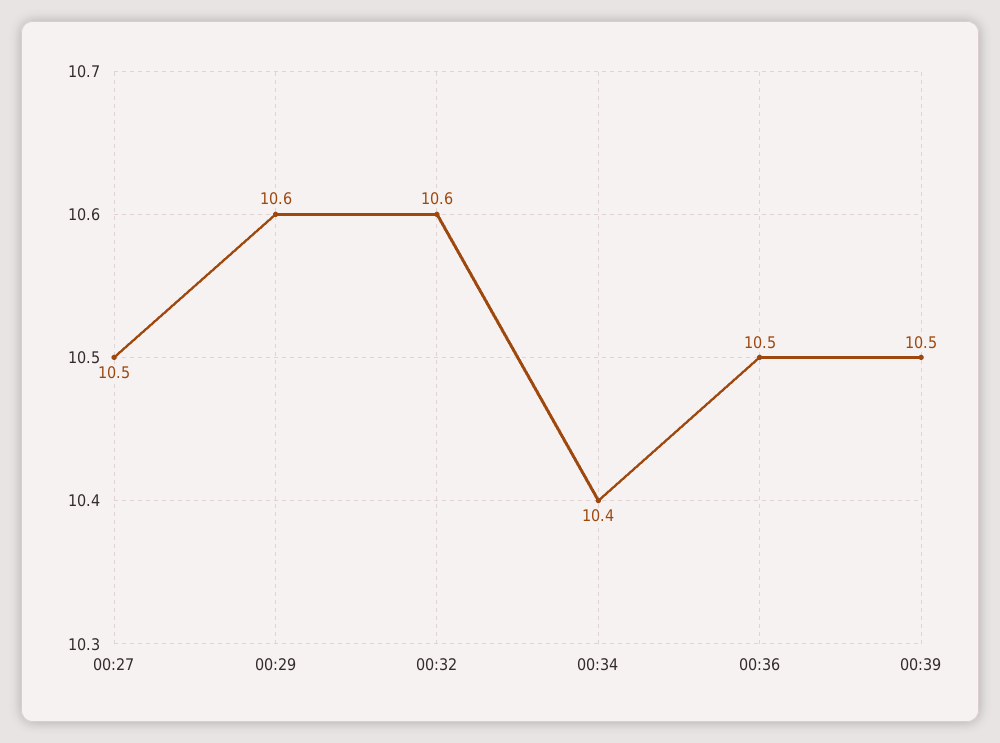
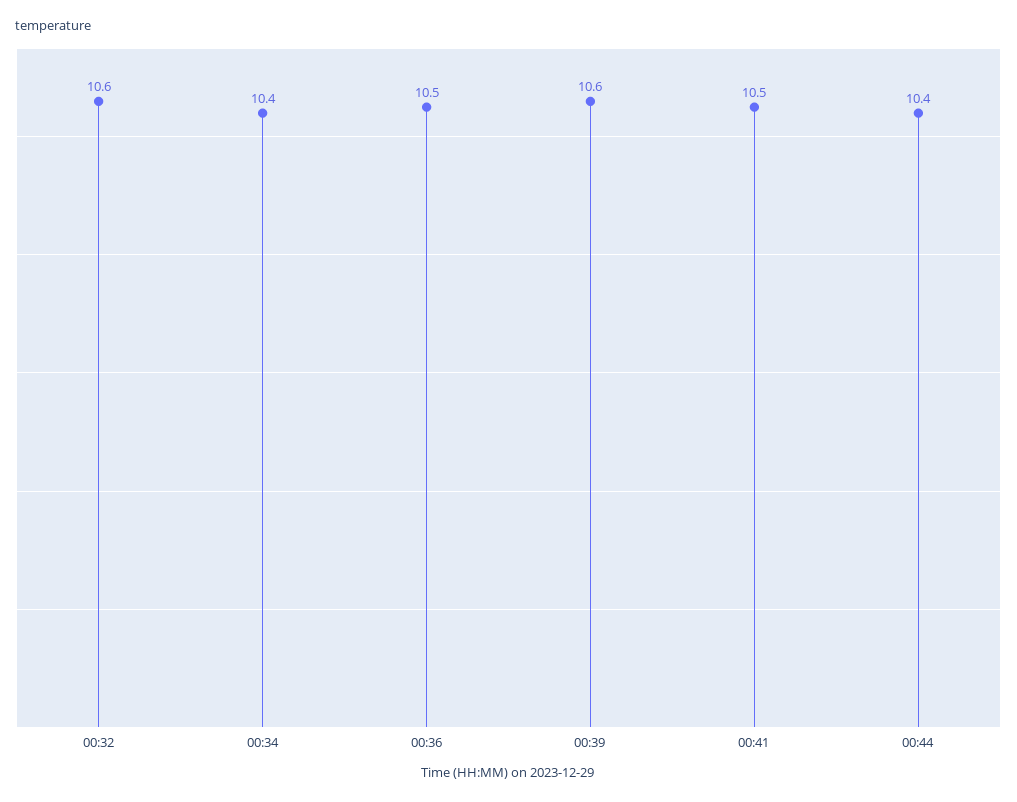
00:27: 10.5 -> none
00:29: 10.6 -> none
00:39: 10.5 -> 10.6
00:41: none -> 10.5
00:44: none -> 10.4

